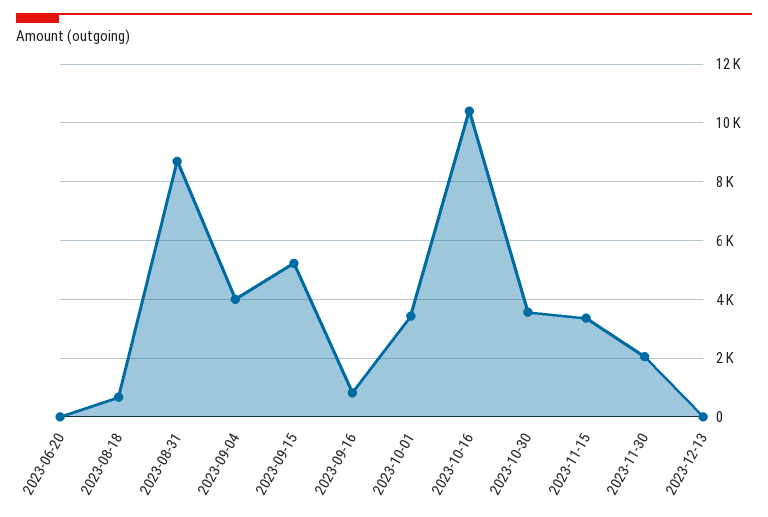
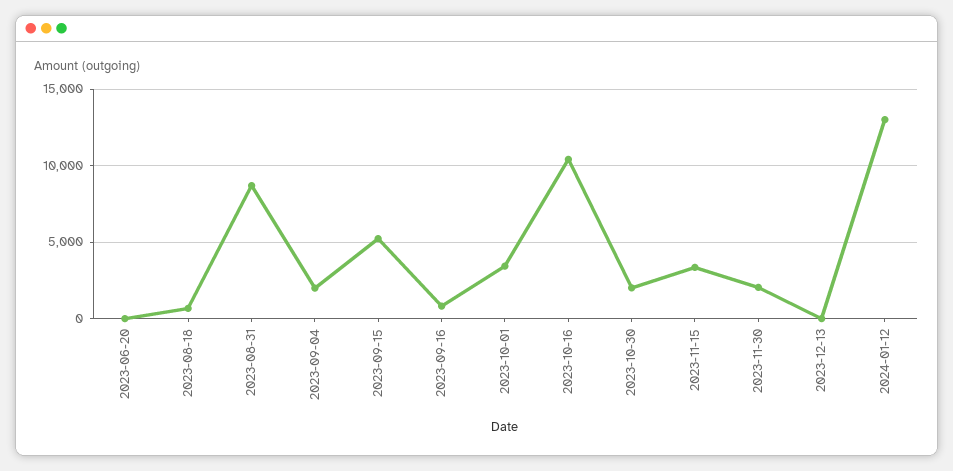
2023-09-04: 4000 -> 2000
2023-10-30: 3500 -> 2000
2024-01-12: none -> 13000

